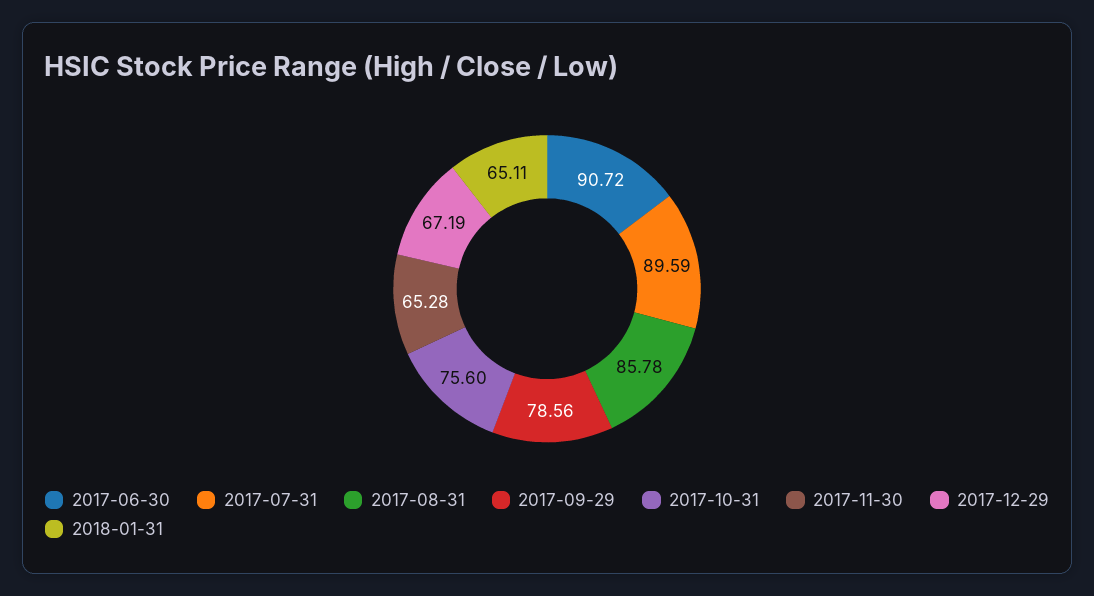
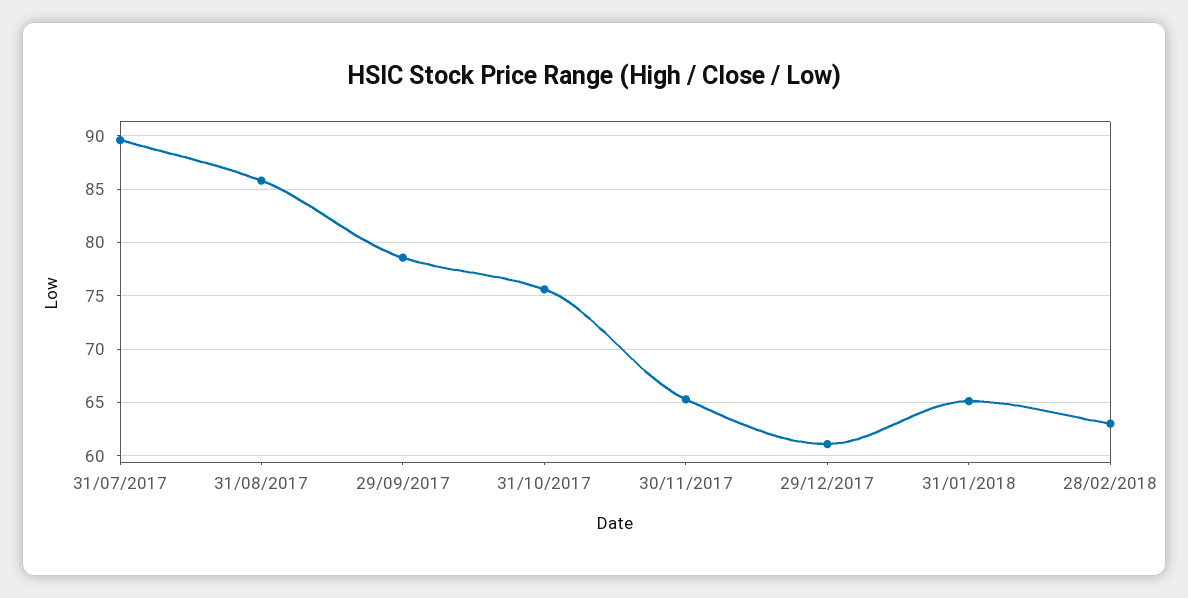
2017-06-30: 90.72 -> none
2017-12-29: 67.19 -> 61
28/02/2018: none -> 63

